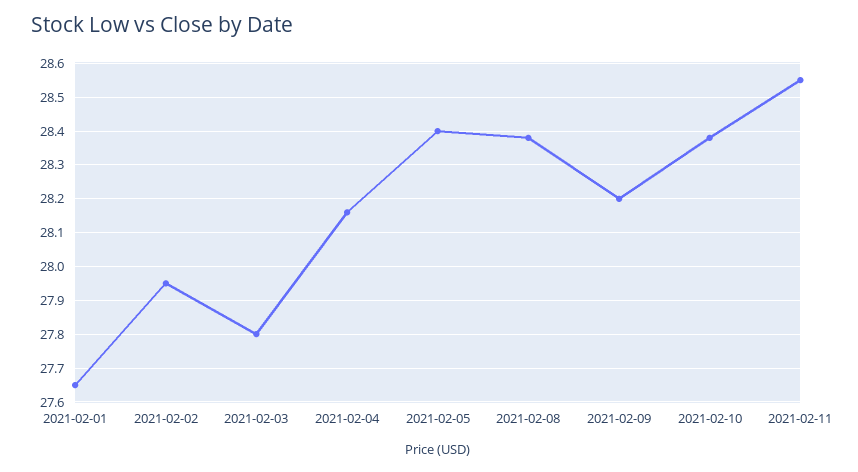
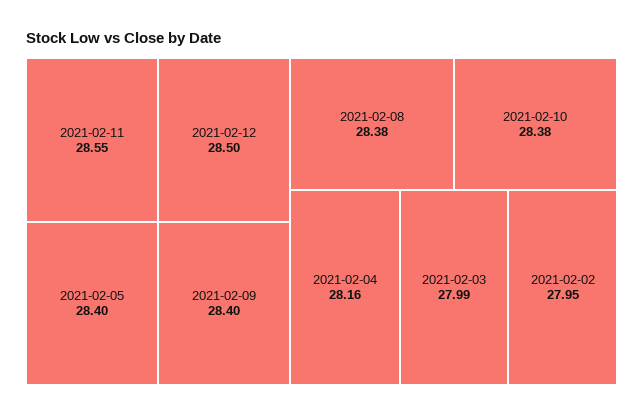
2021-02-01: 27.65 -> none
2021-02-03: 27.8 -> 27.99
2021-02-09: 28.2 -> 28.4
2021-02-12: none -> 28.5

